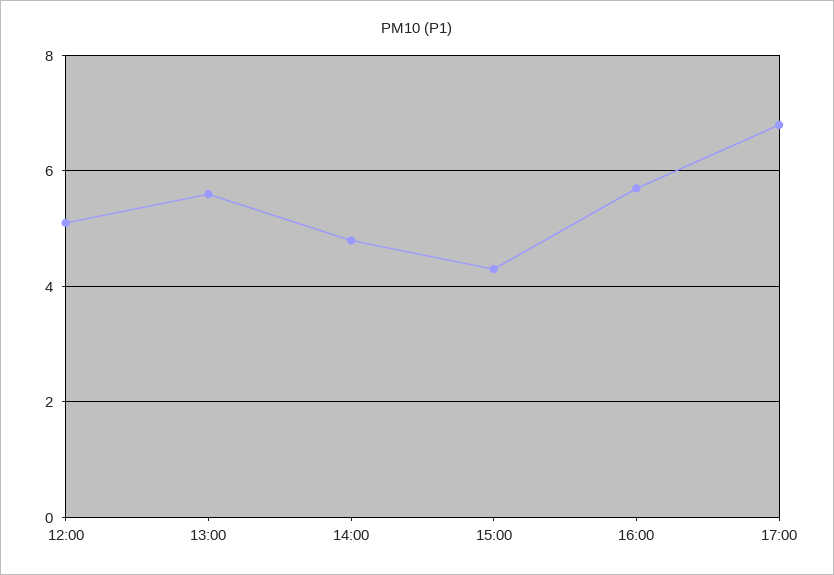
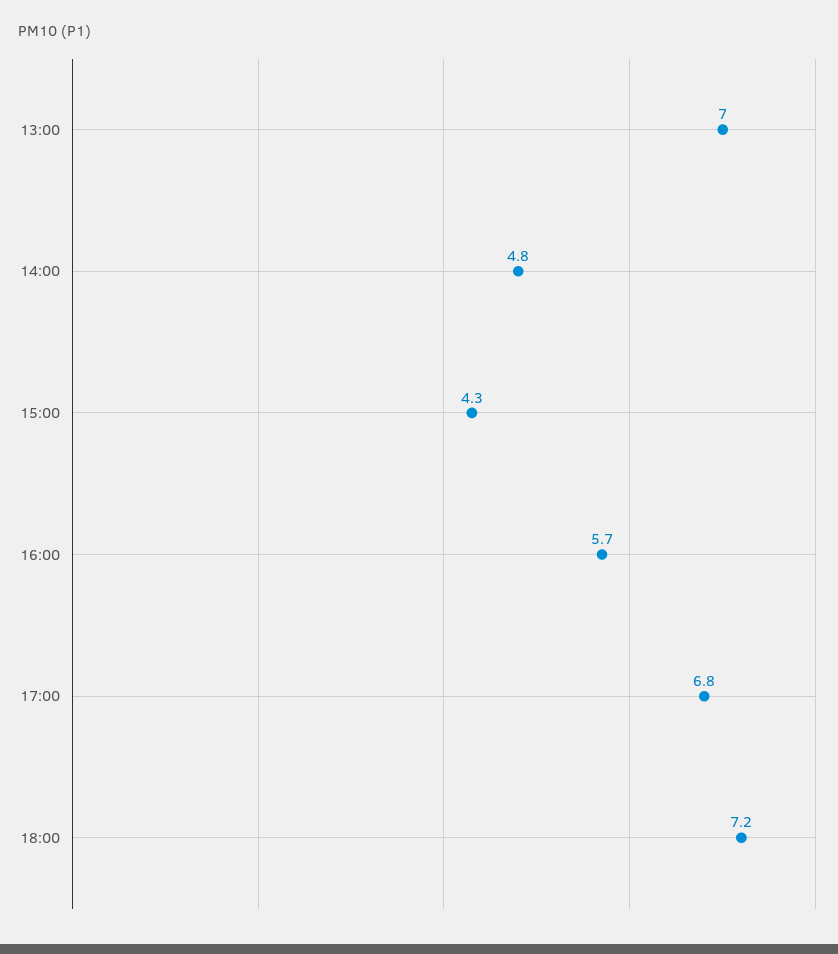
12:00: 5 -> none
13:00: 5.5 -> 7
18:00: none -> 7.2

